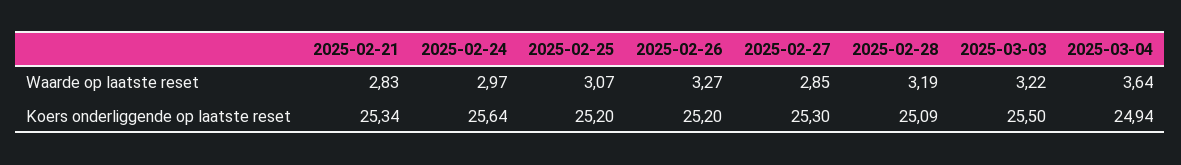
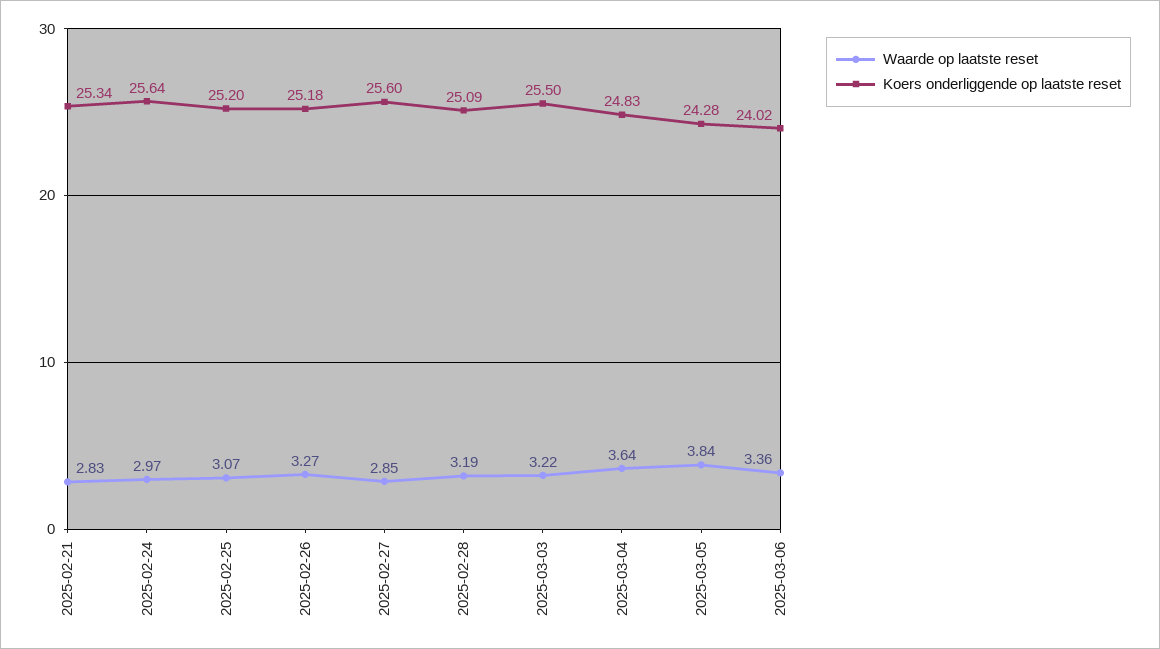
Koers onderliggende op laatste reset, 2025-02-26: 25.2 -> 25.18
Koers onderliggende op laatste reset, 2025-02-27: 25.3 -> 25.6
Koers onderliggende op laatste reset, 2025-03-04: 24.94 -> 24.83
Waarde op laatste reset, 2025-03-05: none -> 3.84
Koers onderliggende op laatste reset, 2025-03-05: none -> 24.28
Waarde op laatste reset, 2025-03-06: none -> 3.36
Koers onderliggende op laatste reset, 2025-03-06: none -> 24.02

